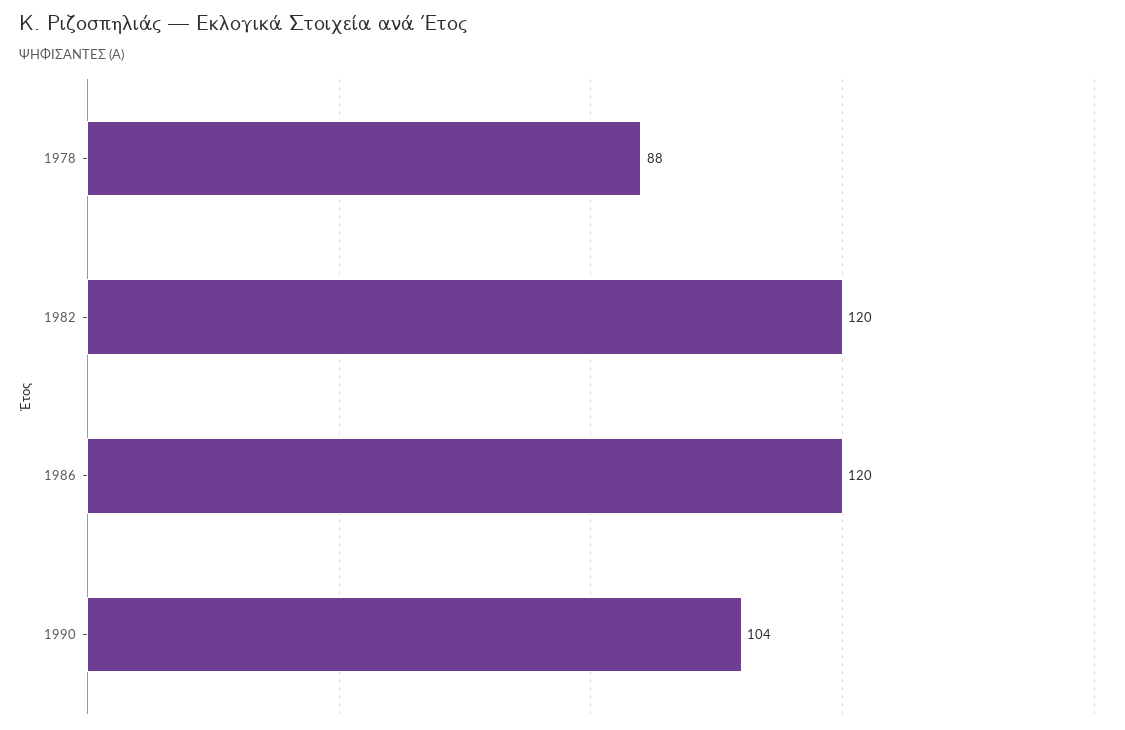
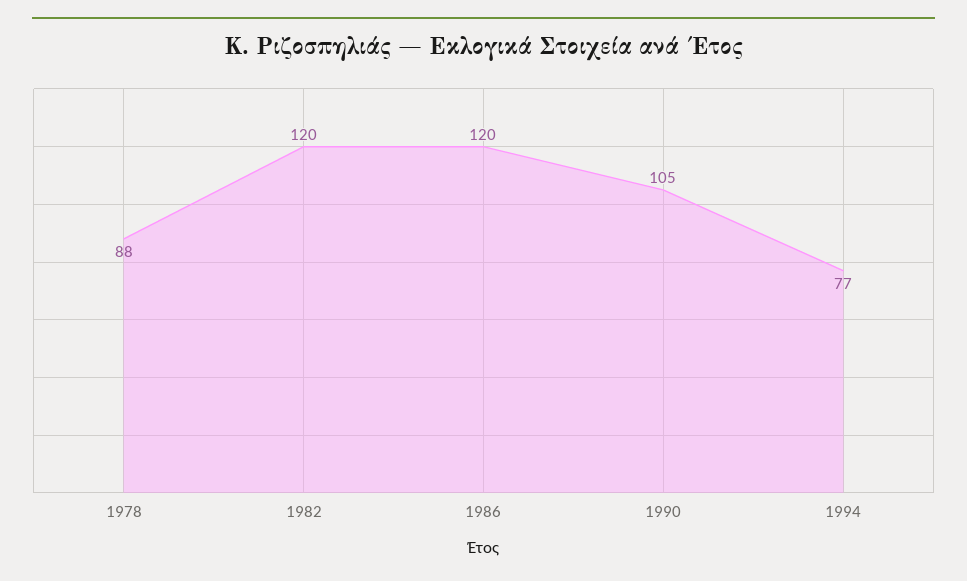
1990: 104 -> 105
1994: none -> 77

